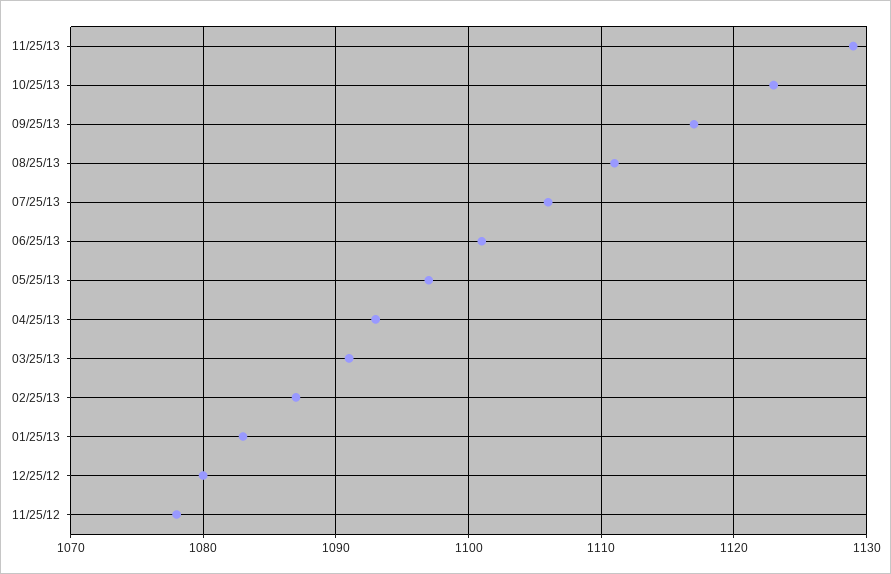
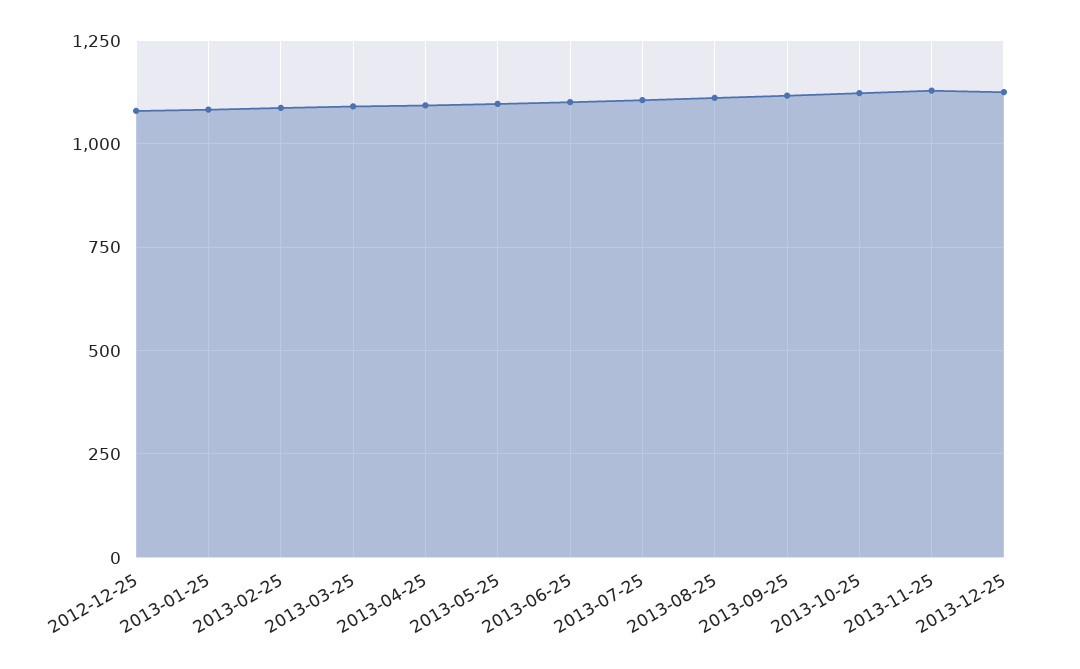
11/25/12: 1078 -> none
2013-12-25: none -> 1125

